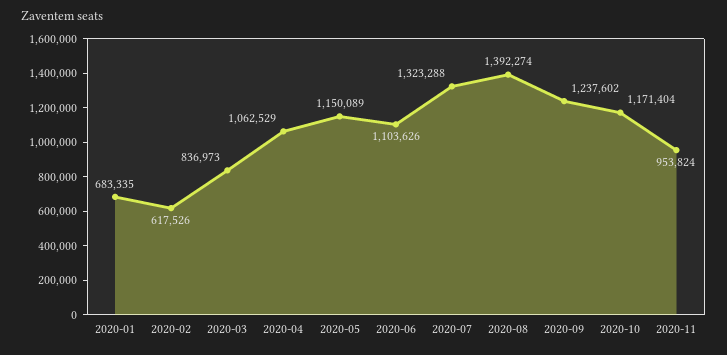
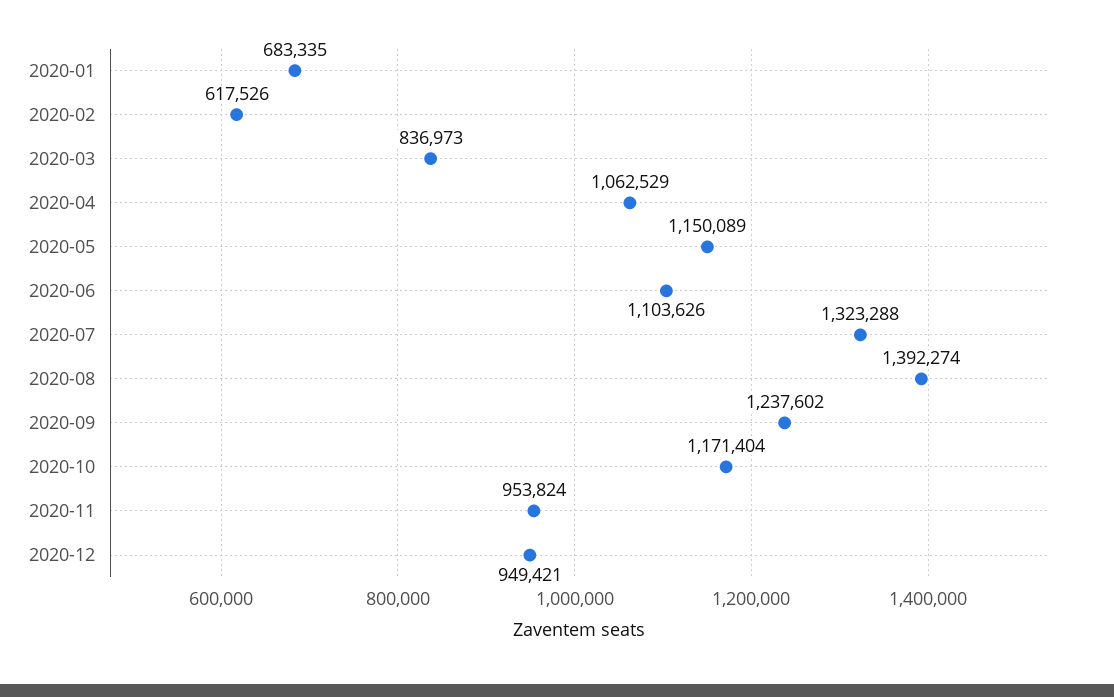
2020-12: none -> 949421

